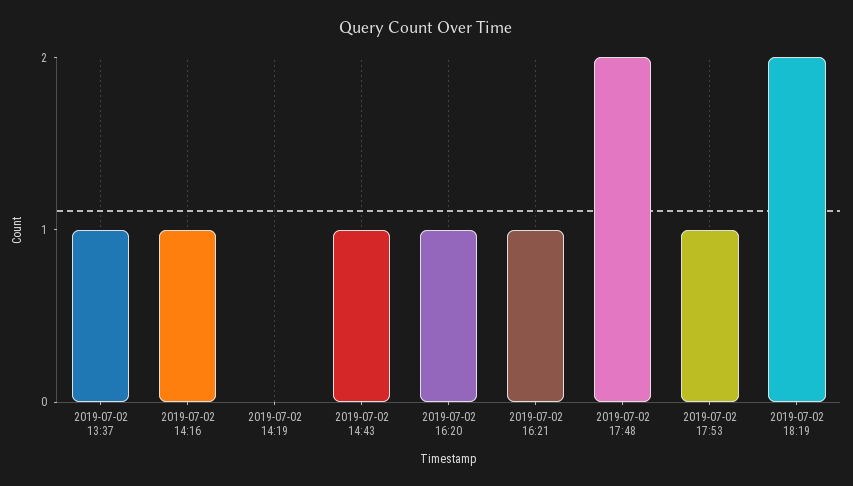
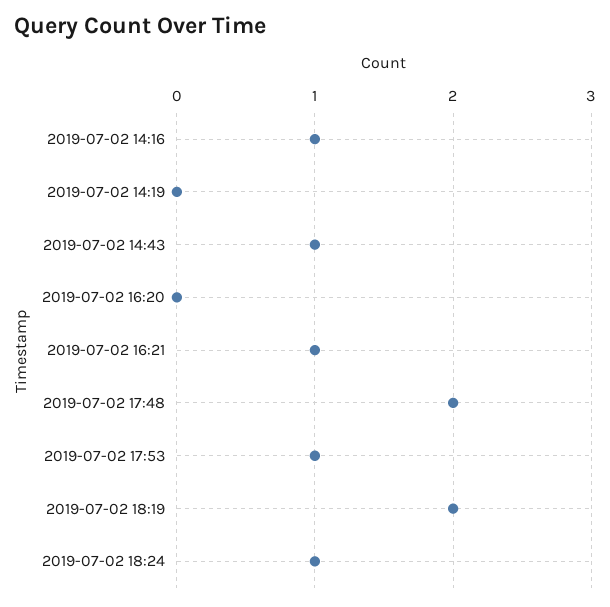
2019-07-02 13:37: 1 -> none
2019-07-02 16:20: 1 -> 0
2019-07-02 18:24: none -> 1

